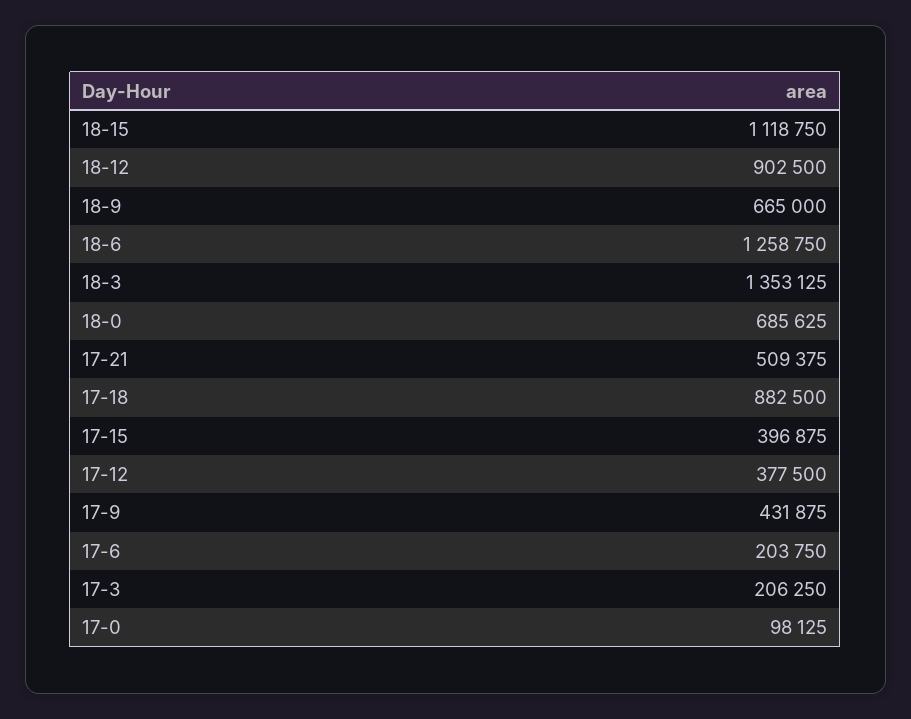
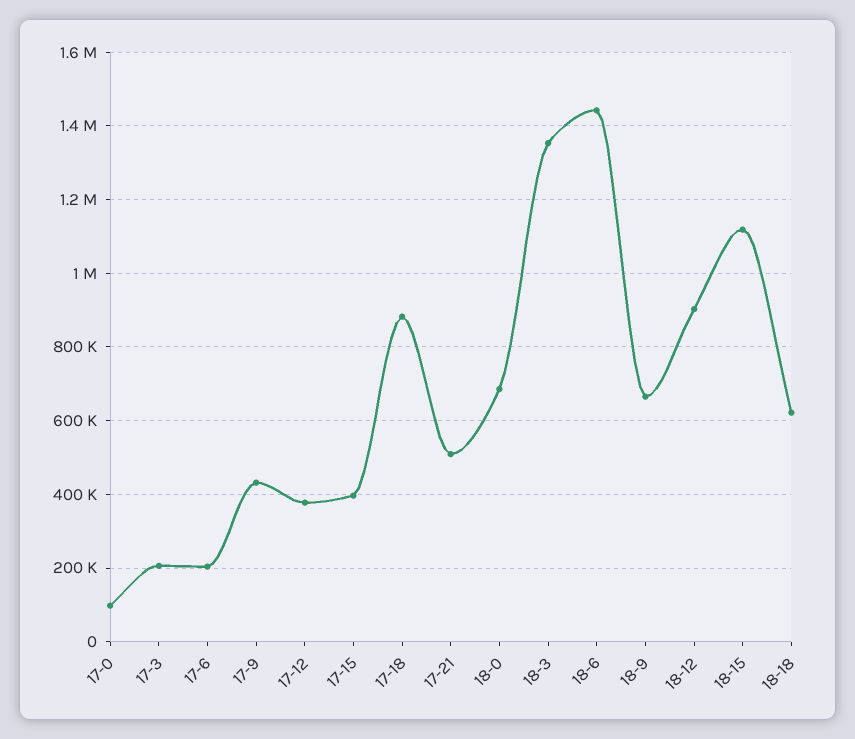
18-6: 1258750 -> 1440000
18-18: none -> 620000

